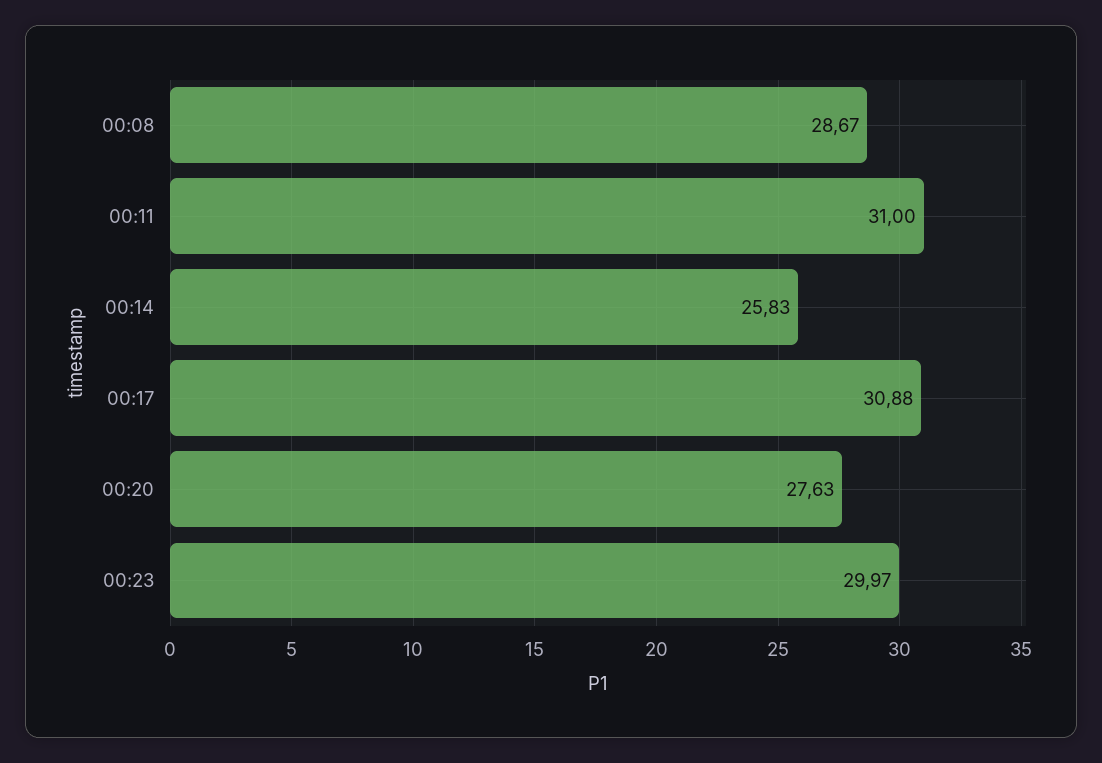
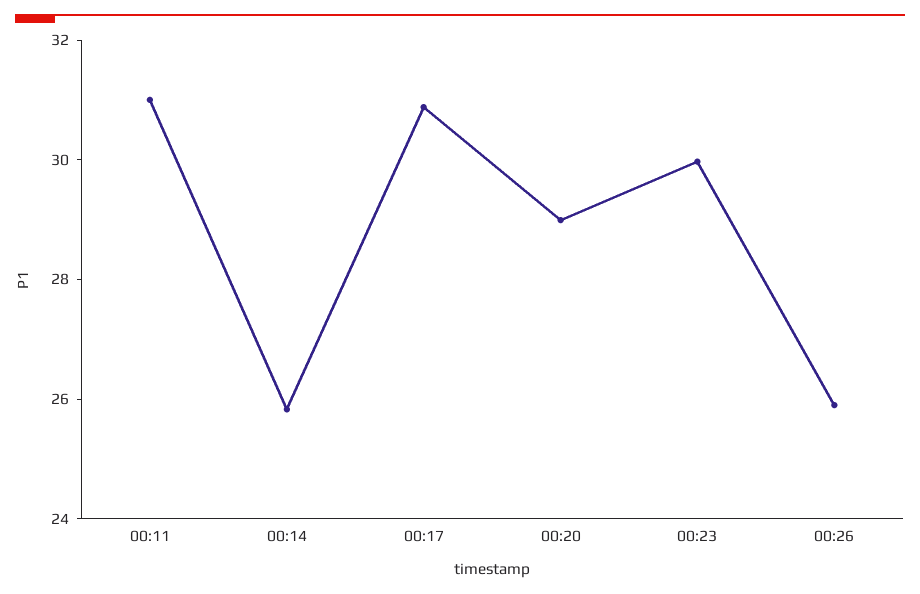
00:08: 28.67 -> none
00:20: 27.63 -> 29
00:26: none -> 26

